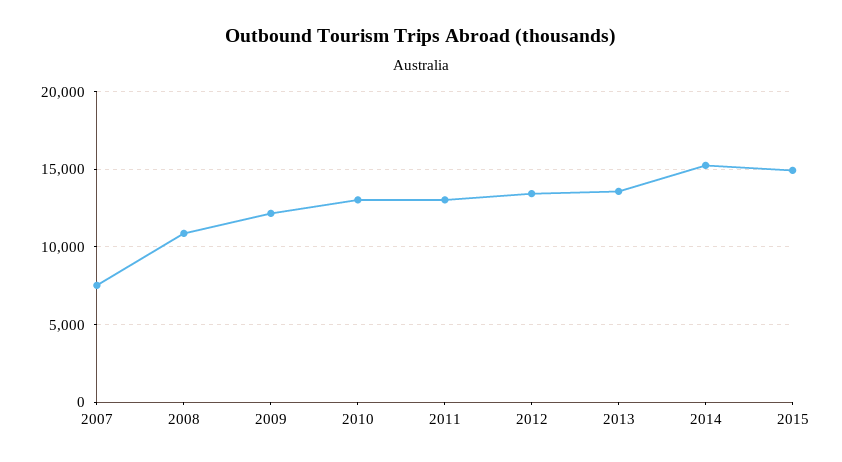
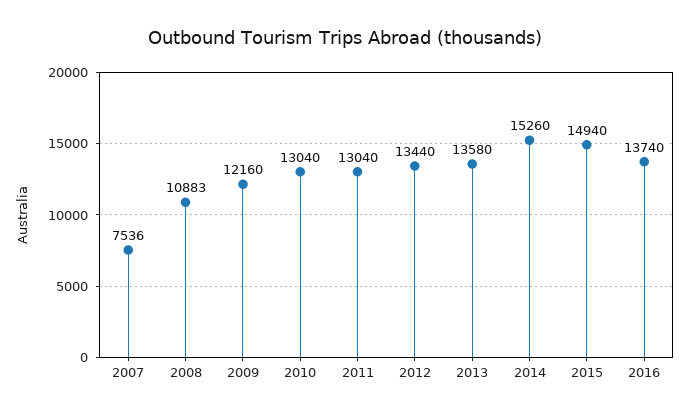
2016: none -> 13740

